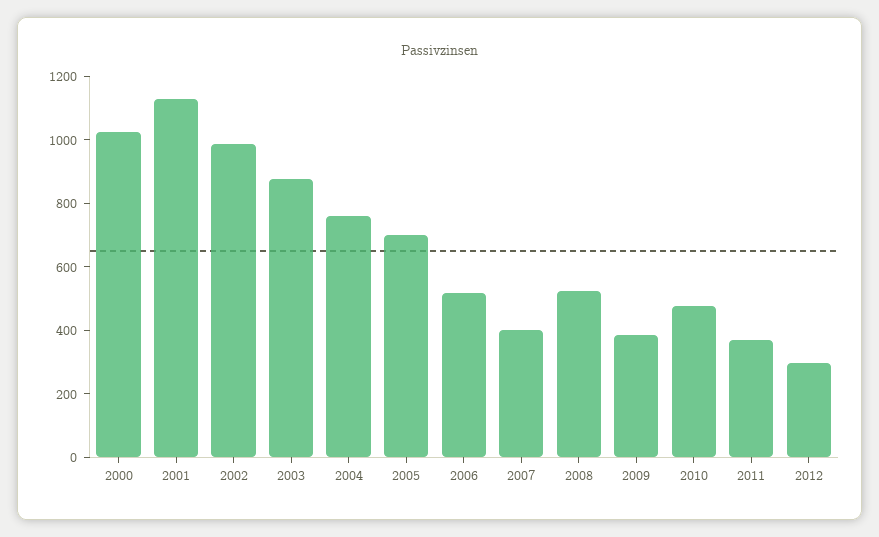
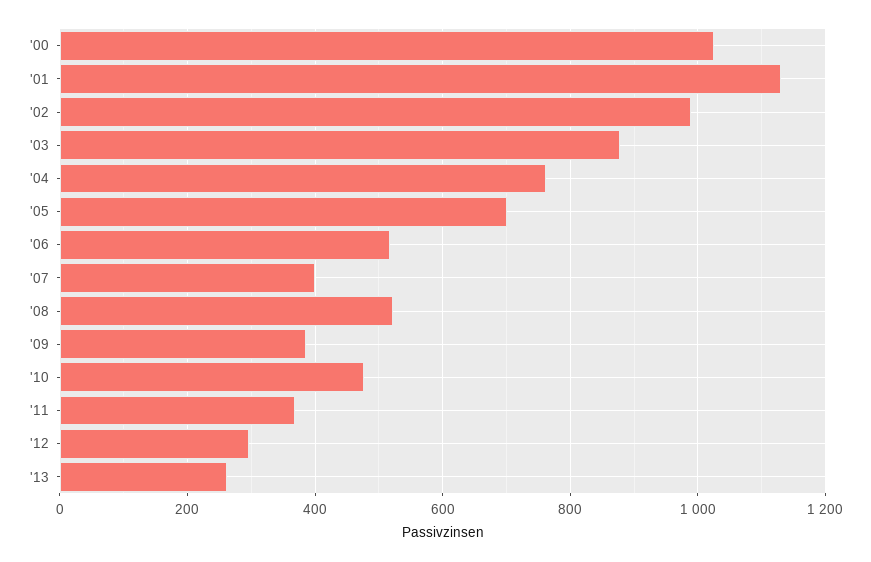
'13: none -> 260

